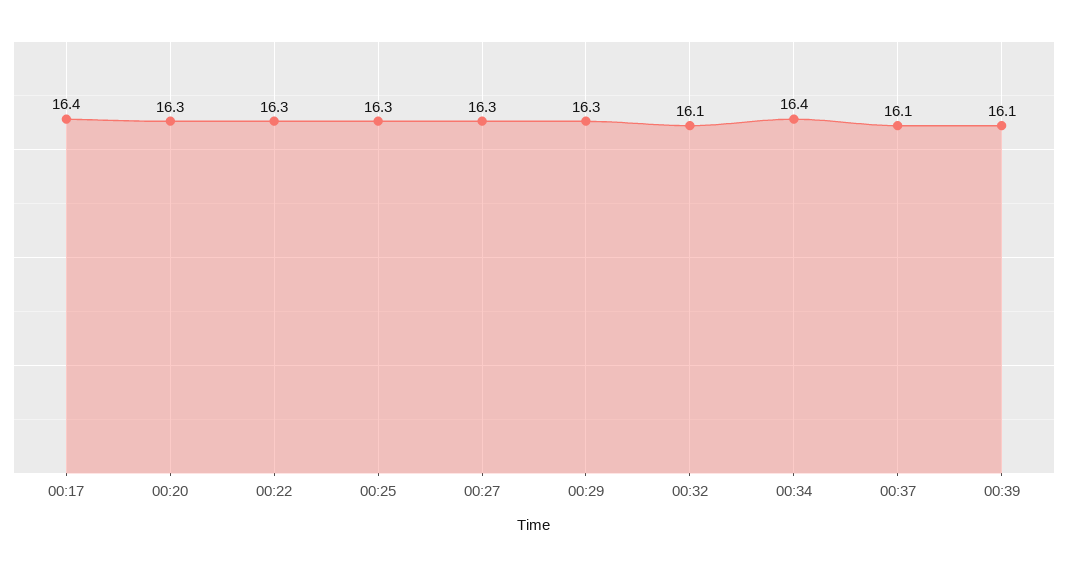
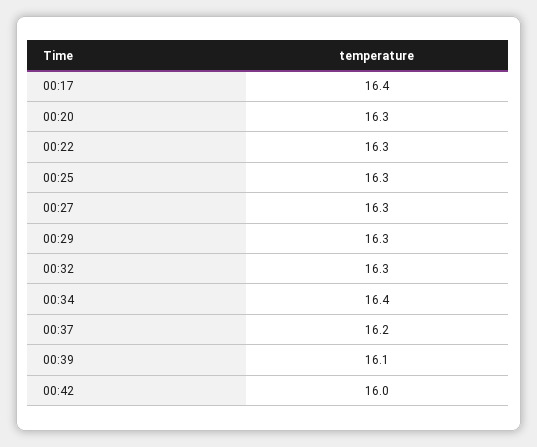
00:32: 16.1 -> 16.3
00:37: 16.1 -> 16.2
00:42: none -> 16

